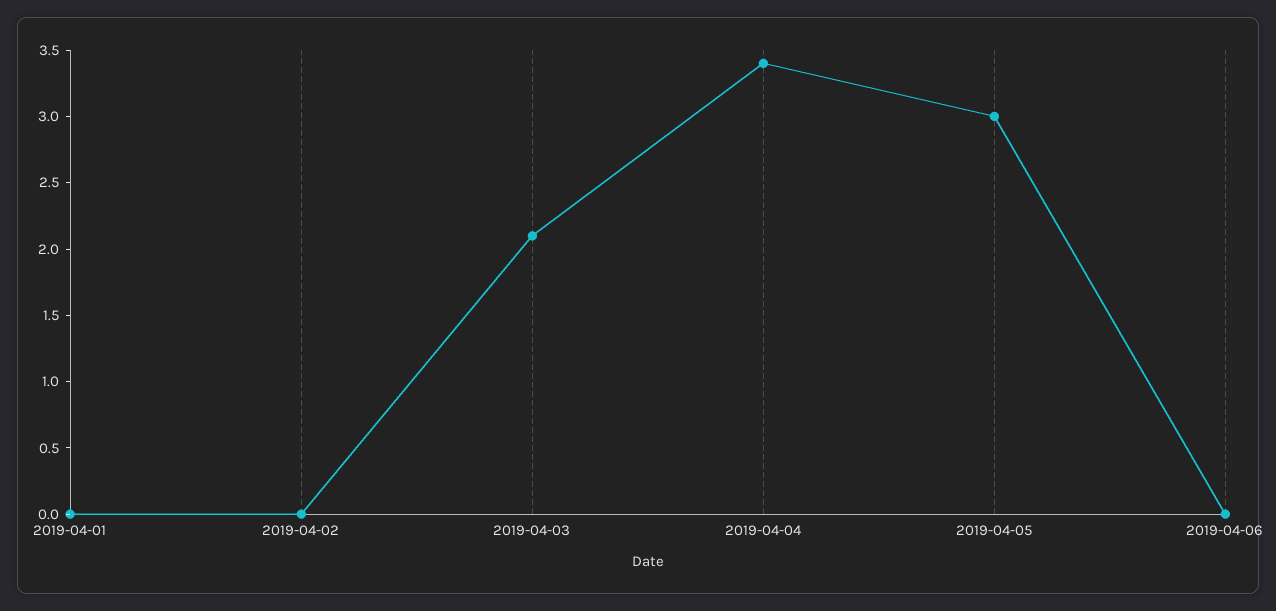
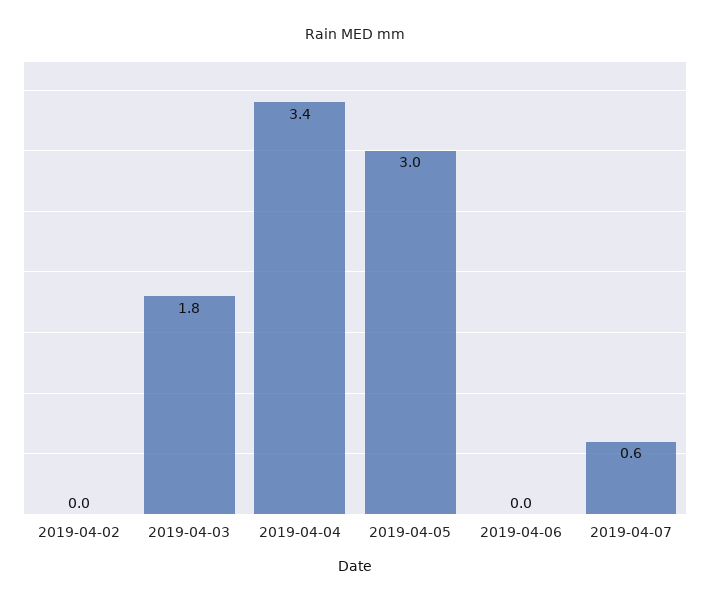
2019-04-01: 0 -> none
2019-04-03: 2.1 -> 1.8
2019-04-07: none -> 0.6

